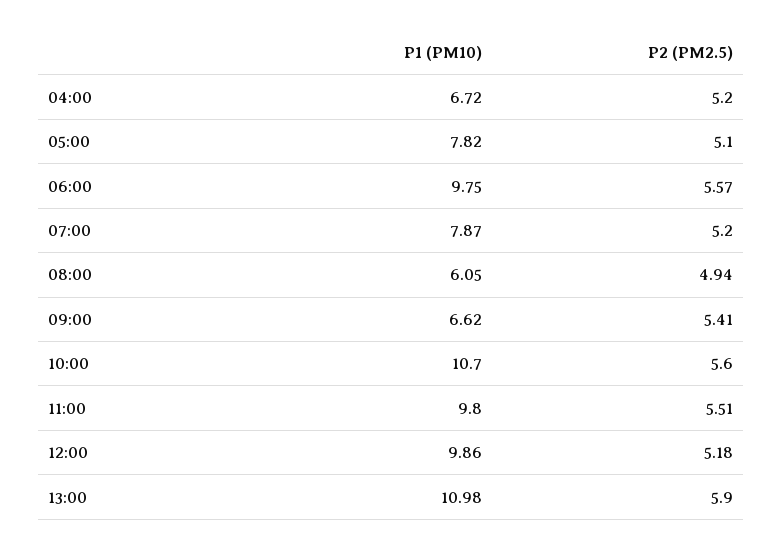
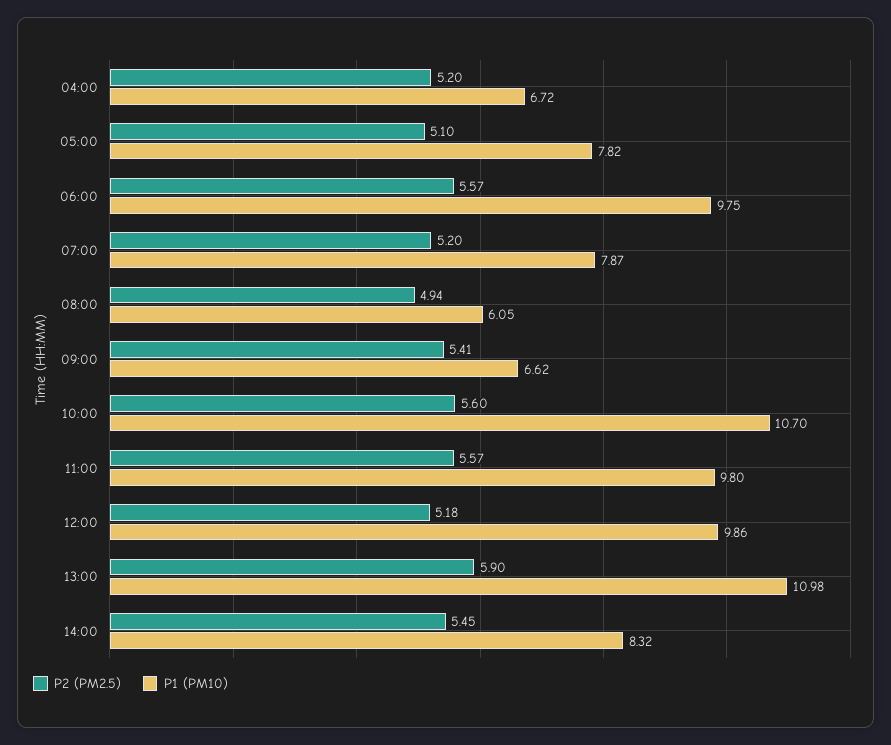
P2 (PM2.5), 11:00: 5.51 -> 5.57
P2 (PM2.5), 14:00: none -> 5.45
P1 (PM10), 14:00: none -> 8.32

